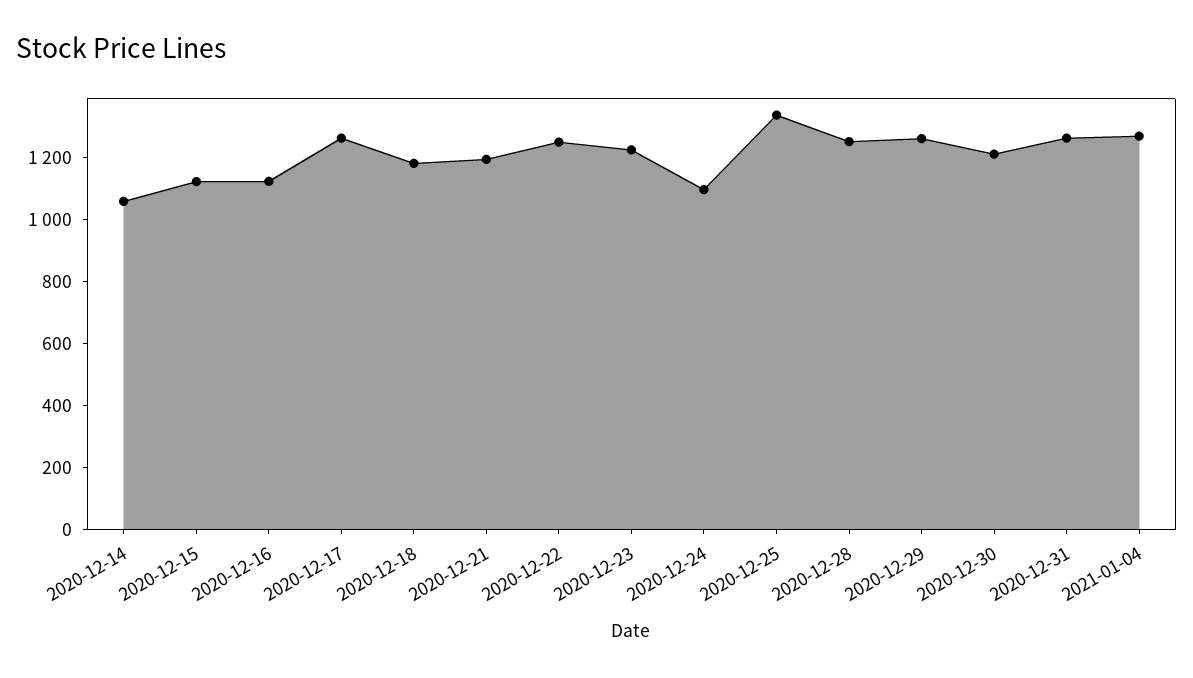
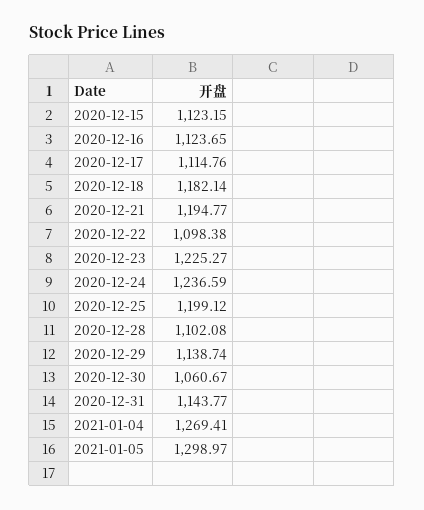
2020-12-14: 1050 -> none
2020-12-17: 1250 -> 1114.76
2020-12-22: 1250 -> 1098.38
2020-12-24: 1100 -> 1236.59
2020-12-25: 1350 -> 1199.12
2020-12-28: 1250 -> 1102.08
2020-12-29: 1250 -> 1138.74
2020-12-30: 1200 -> 1060.67
2020-12-31: 1250 -> 1143.77
2021-01-05: none -> 1298.97

